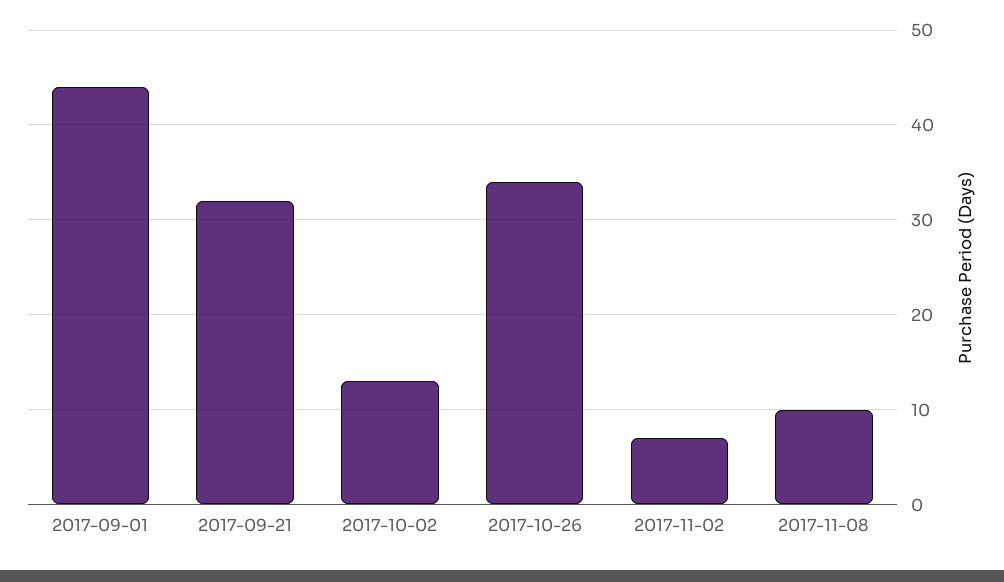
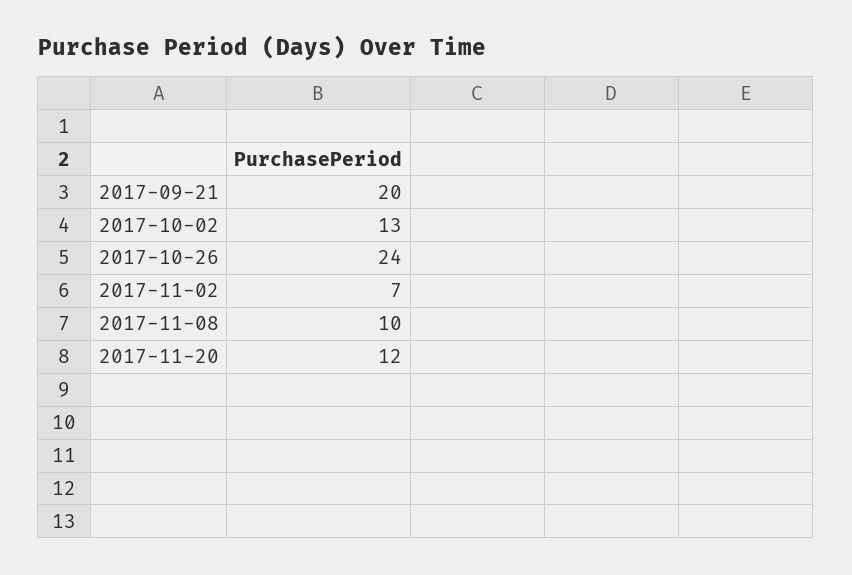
2017-09-01: 44 -> none
2017-09-21: 32 -> 20
2017-10-26: 34 -> 24
2017-11-20: none -> 12

